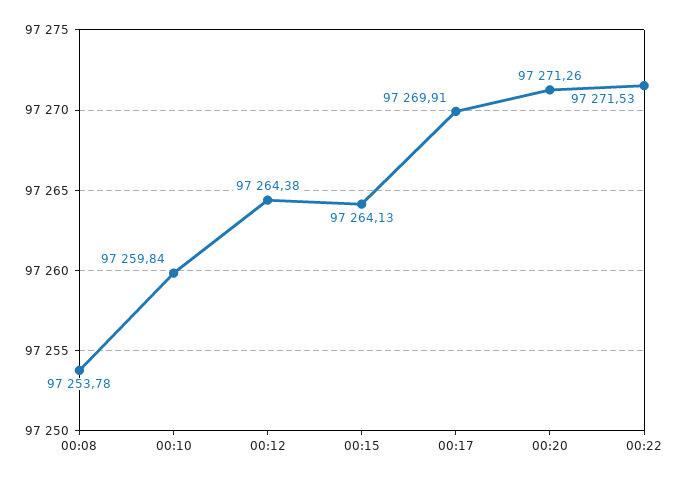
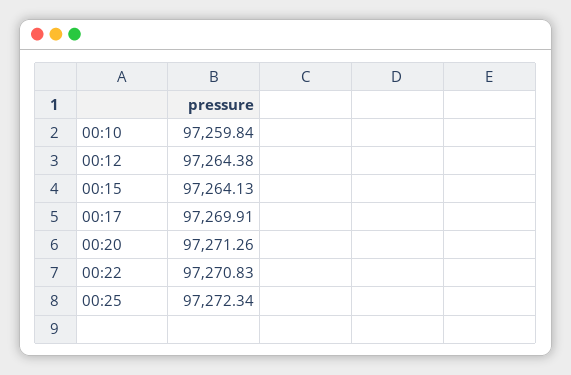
00:08: 97253.78 -> none
00:22: 97271.53 -> 97270.83
00:25: none -> 97272.34

